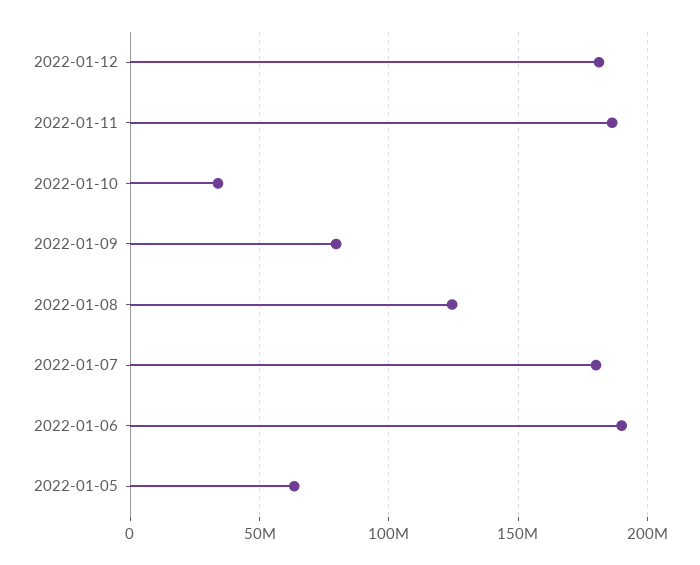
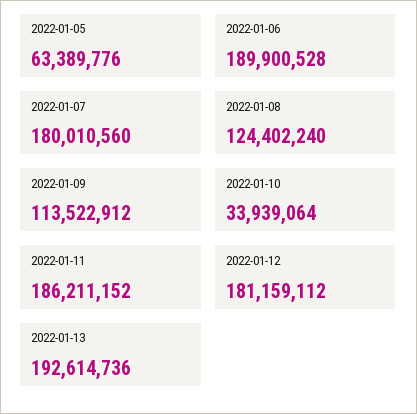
2022-01-09: 80000000 -> 113522912
2022-01-13: none -> 192614736

